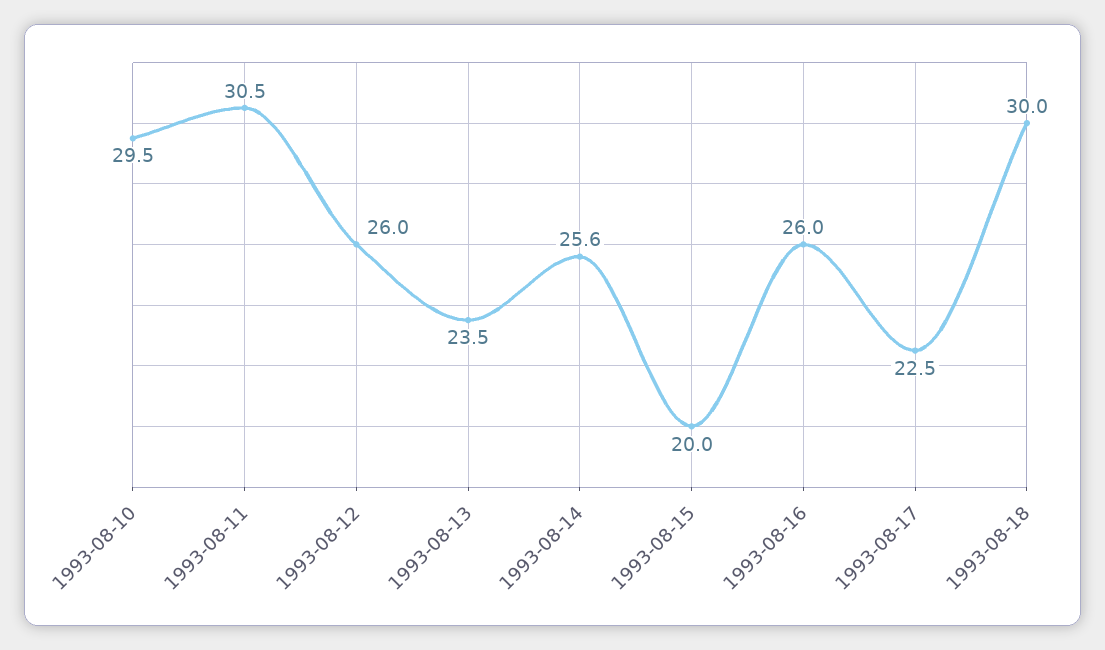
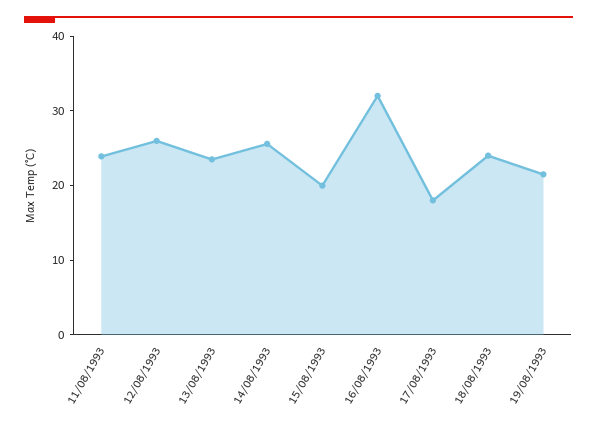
1993-08-10: 29.5 -> none
1993-08-11: 30.5 -> 24
1993-08-16: 26 -> 32
1993-08-17: 22.5 -> 18
1993-08-18: 30 -> 24
19/08/1993: none -> 22

